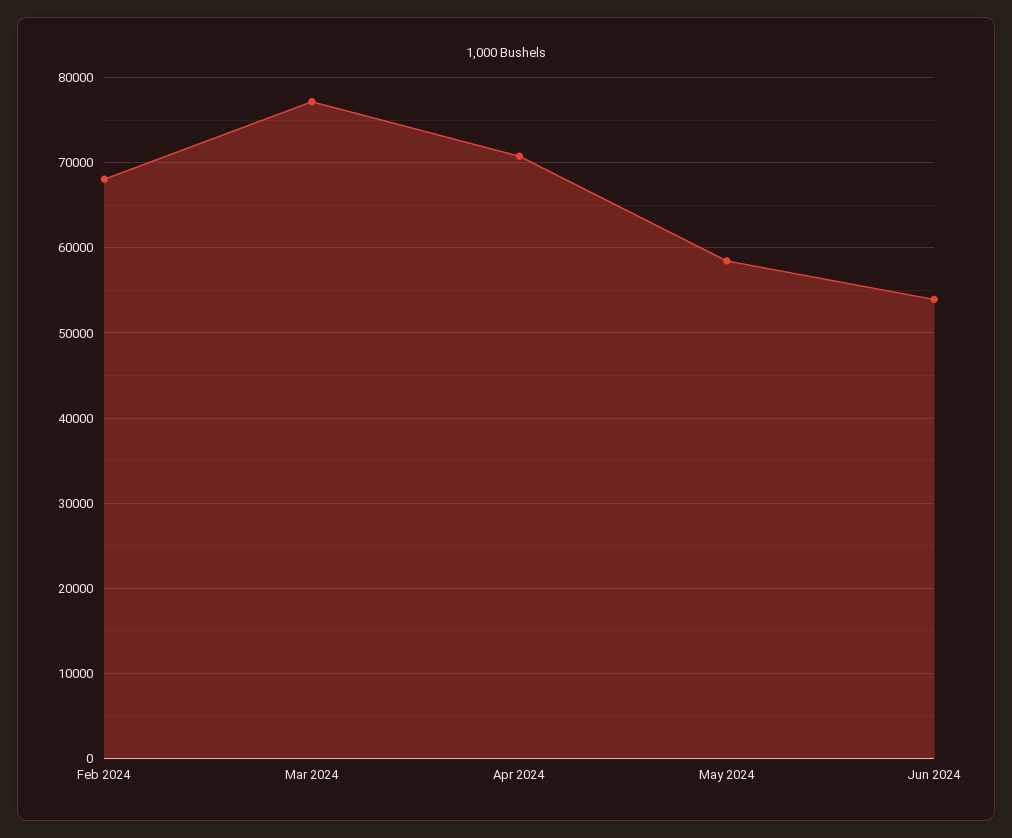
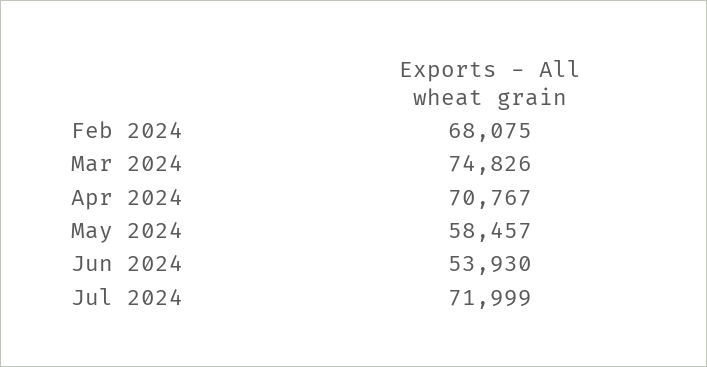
Mar 2024: 77000 -> 74826
Jul 2024: none -> 71999

